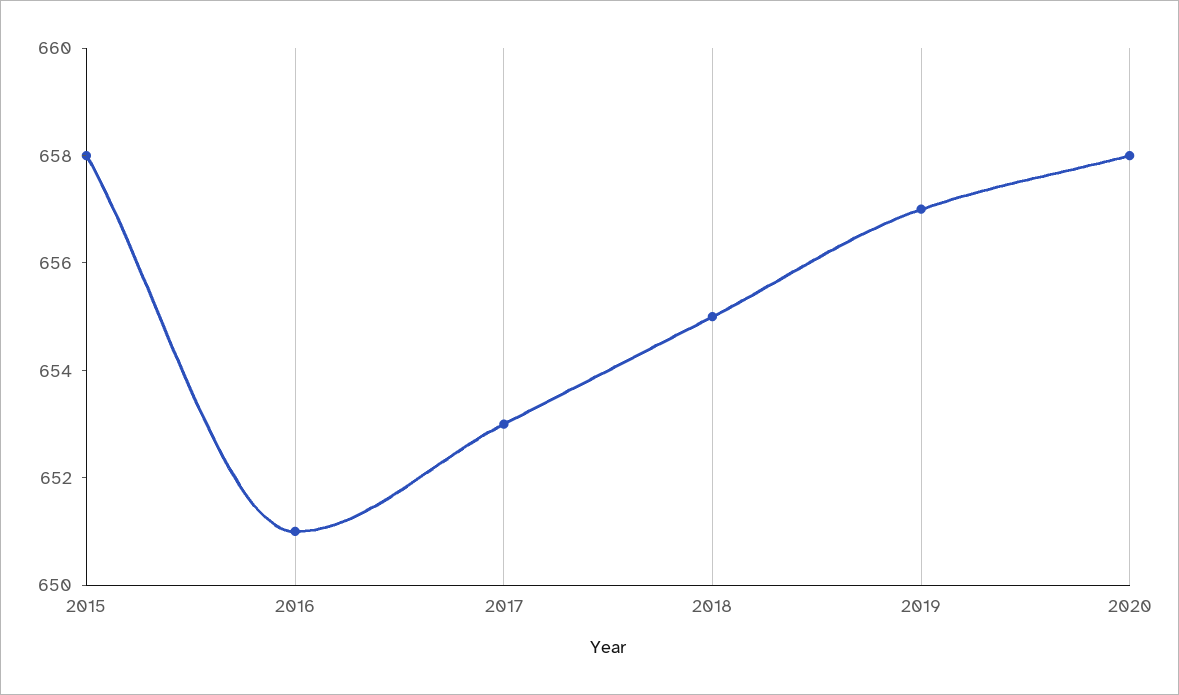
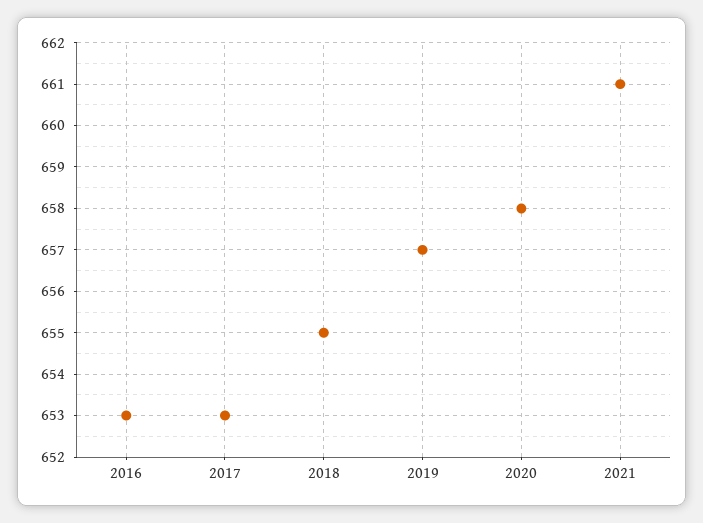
2015: 658 -> none
2016: 651 -> 653
2021: none -> 661

